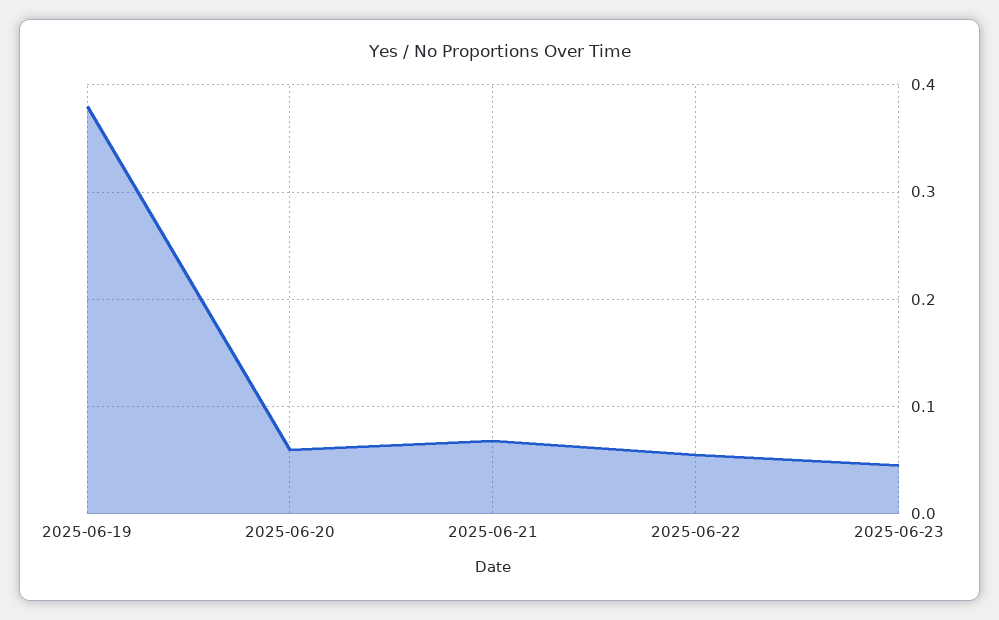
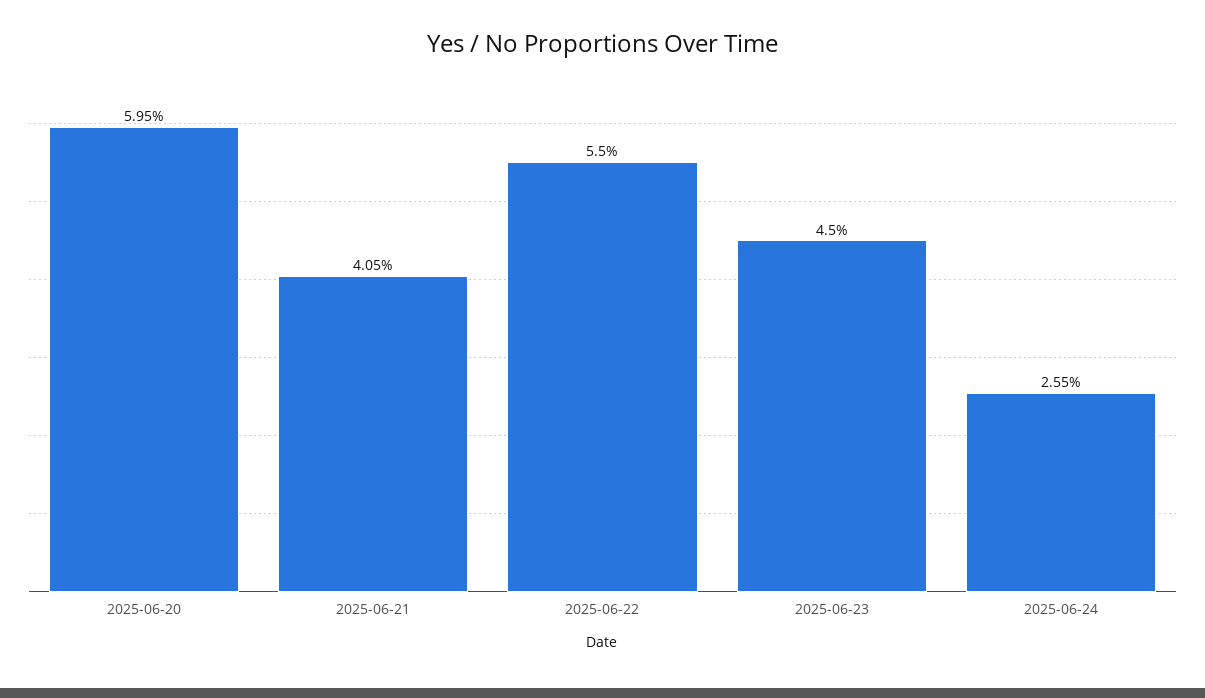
2025-06-19: 0.38 -> none
2025-06-21: 0.07 -> 0.0405
2025-06-24: none -> 0.0255

